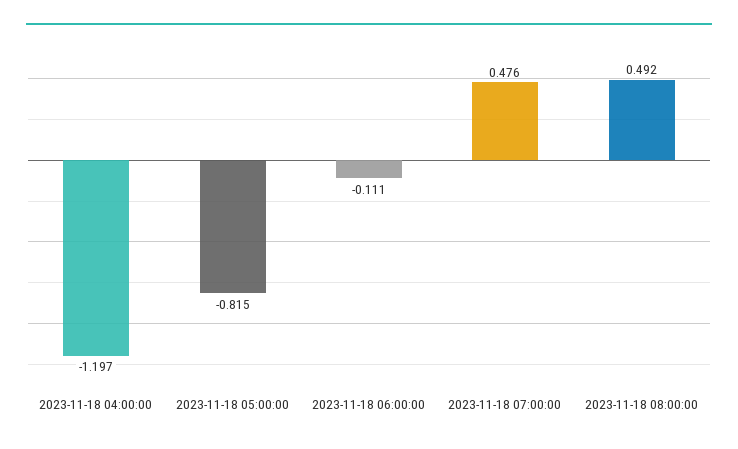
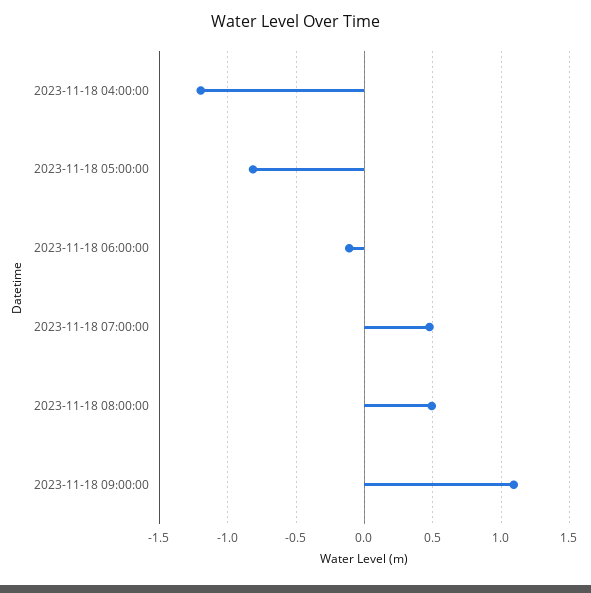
2023-11-18 09:00:00: none -> 1.1

